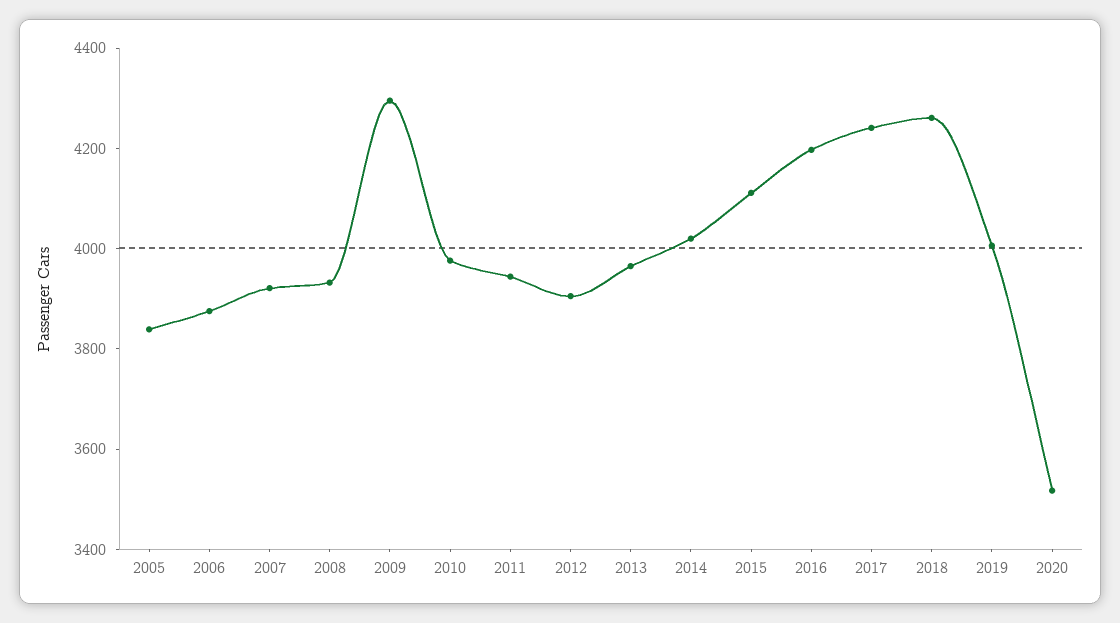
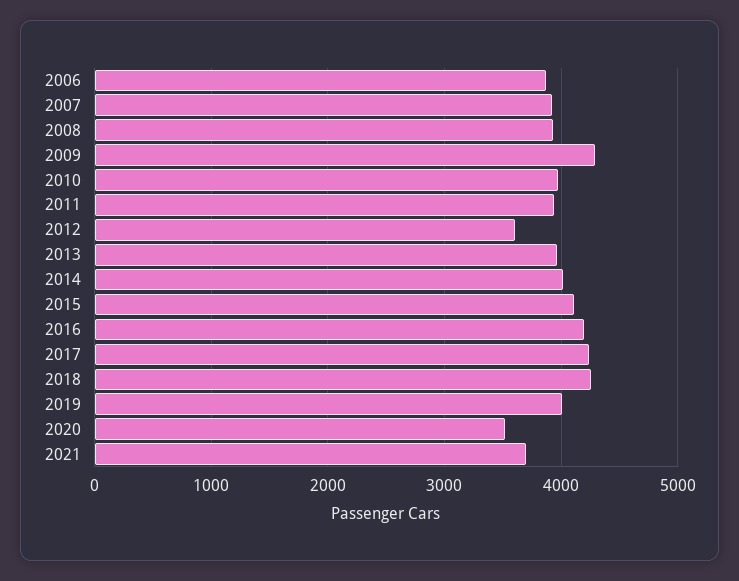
2005: 3850 -> none
2012: 3900 -> 3600
2021: none -> 3700

